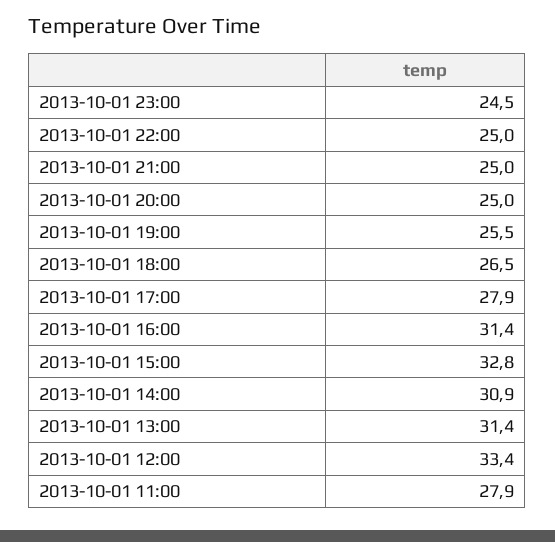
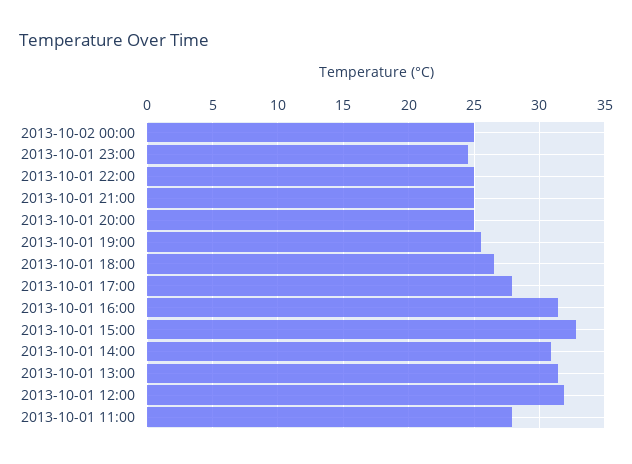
2013-10-01 12:00: 33.4 -> 32
2013-10-02 00:00: none -> 25

